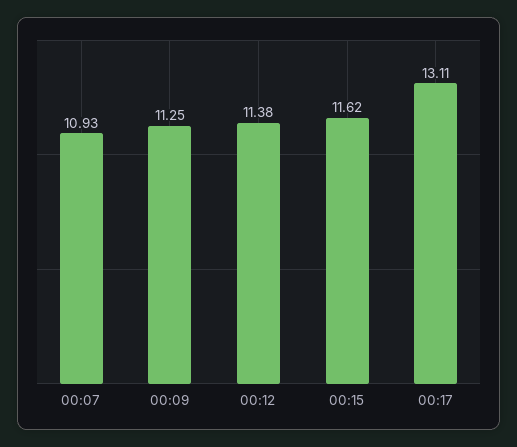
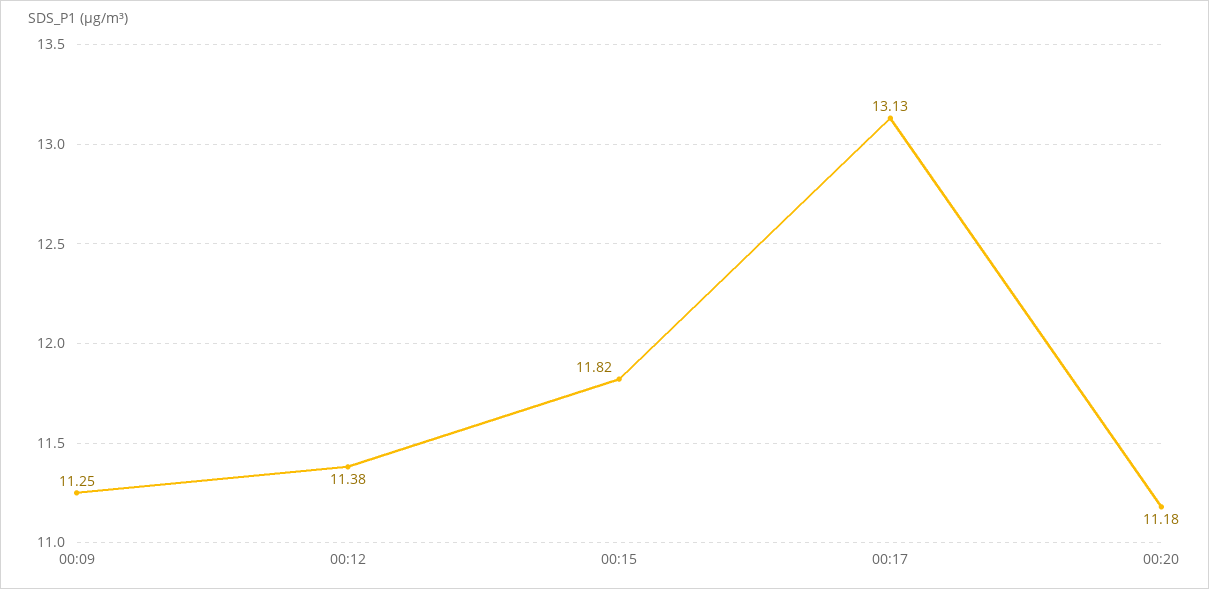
00:07: 10.93 -> none
00:15: 11.62 -> 11.82
00:17: 13.11 -> 13.13
00:20: none -> 11.18

